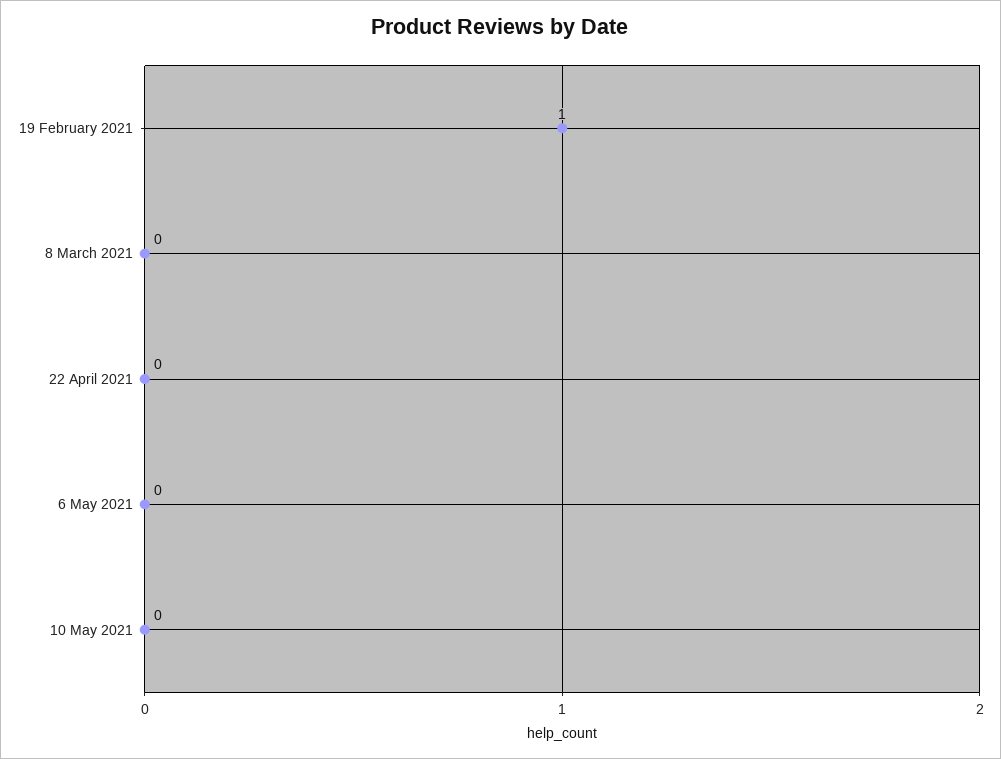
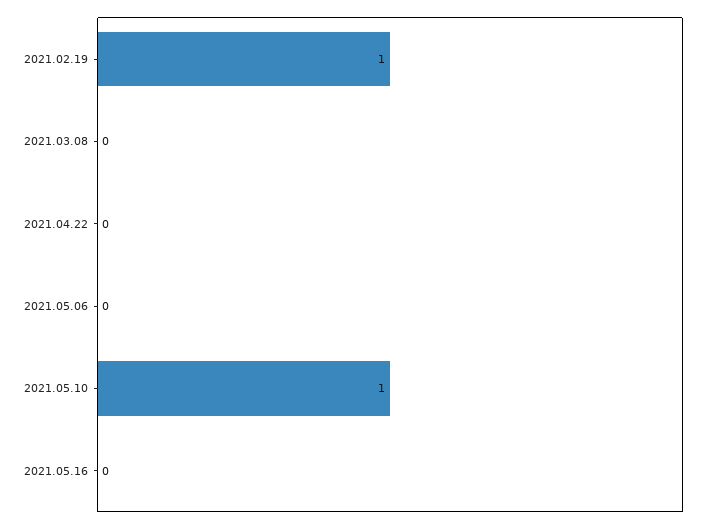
10 May 2021: 0 -> 1
2021.05.16: none -> 0

